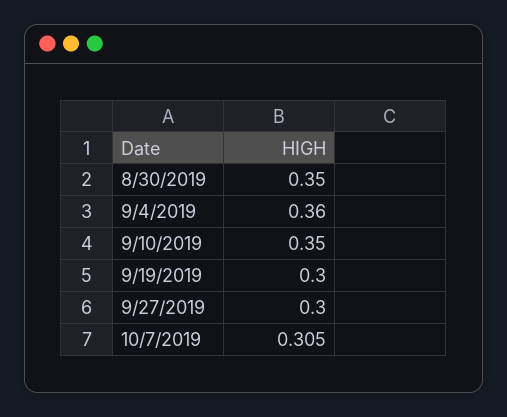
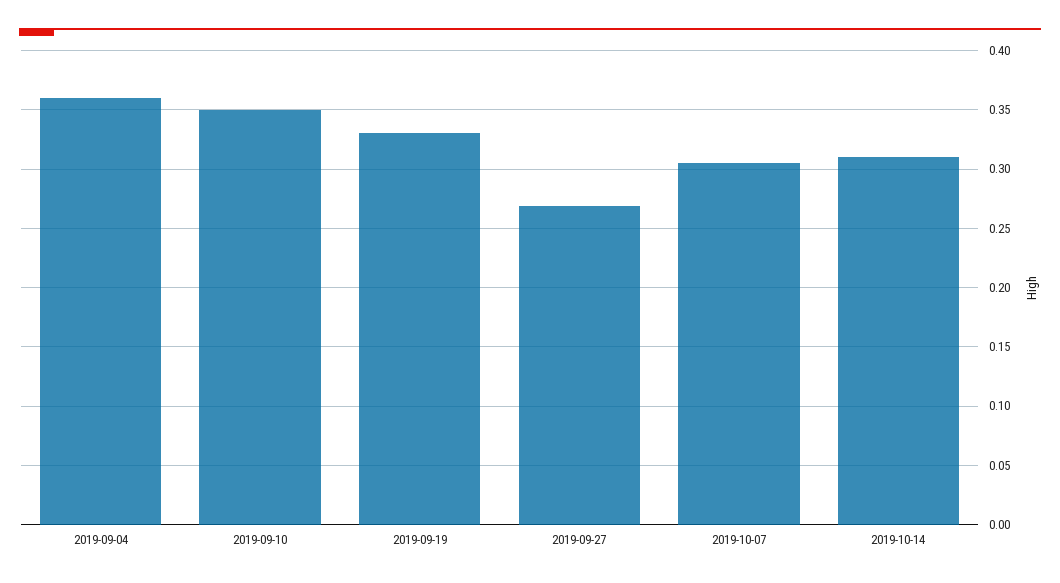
8/30/2019: 0.35 -> none
9/19/2019: 0.3 -> 0.33
9/27/2019: 0.3 -> 0.27
2019-10-14: none -> 0.31

